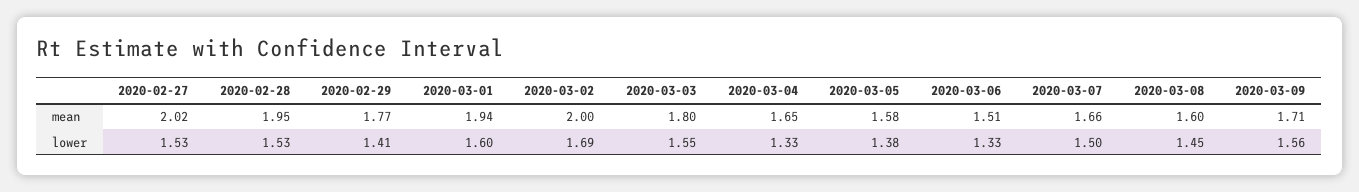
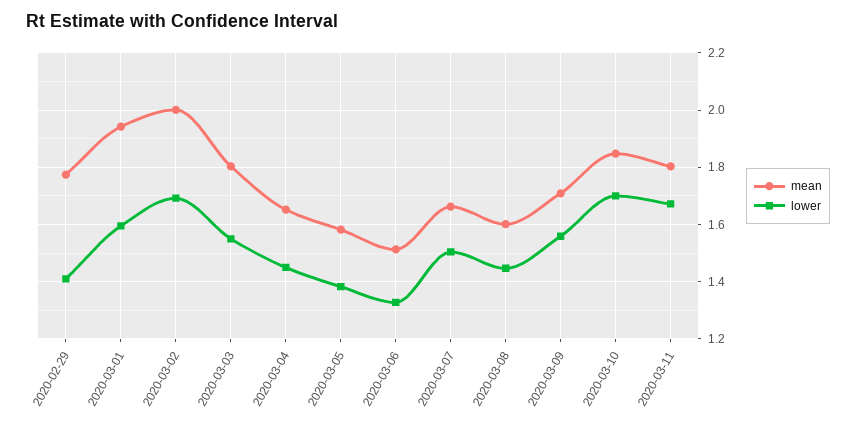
mean, 2020-02-27: 2.02 -> none
mean, 2020-02-28: 1.95 -> none
lower, 2020-02-27: 1.53 -> none
lower, 2020-02-28: 1.53 -> none
lower, 2020-03-04: 1.33 -> 1.45
mean, 2020-03-10: none -> 1.85
lower, 2020-03-10: none -> 1.7
mean, 2020-03-11: none -> 1.8
lower, 2020-03-11: none -> 1.675

